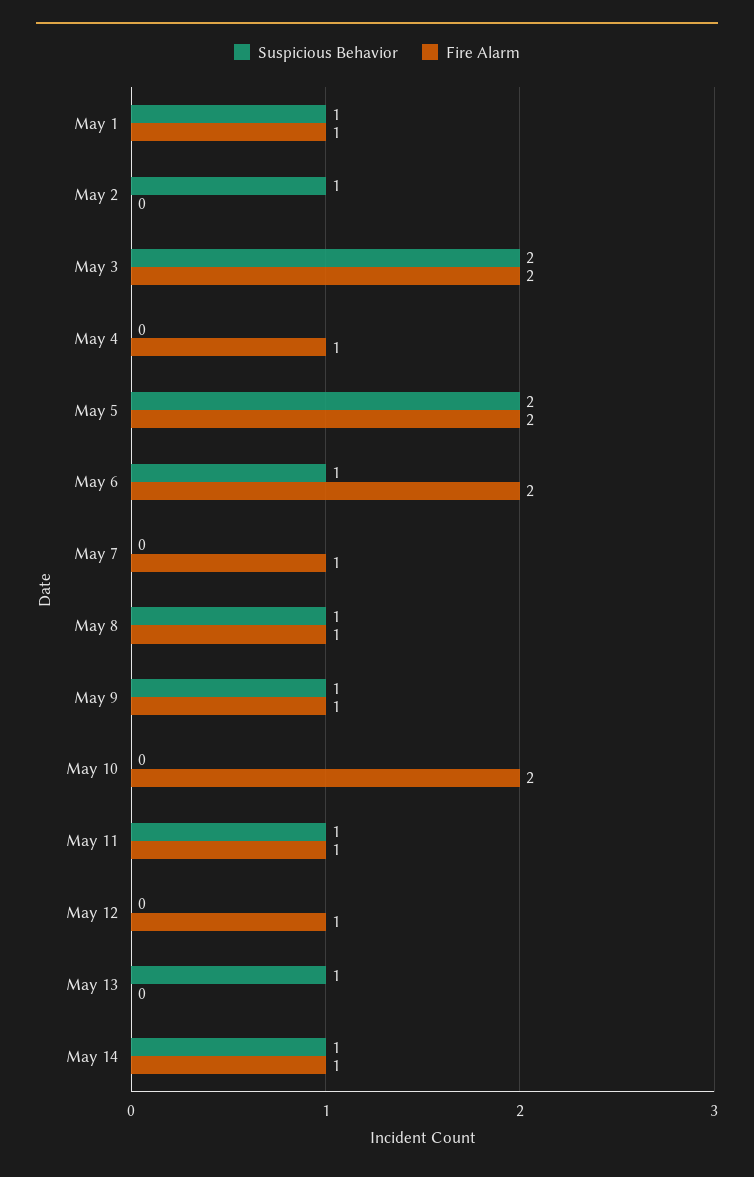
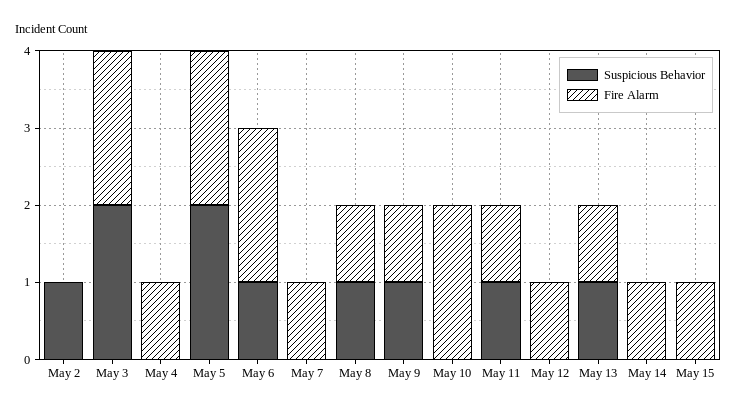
Suspicious Behavior, May 1: 1 -> none
Fire Alarm, May 1: 1 -> none
Fire Alarm, May 13: 0 -> 1
Suspicious Behavior, May 14: 1 -> 0
Suspicious Behavior, May 15: none -> 0
Fire Alarm, May 15: none -> 1

